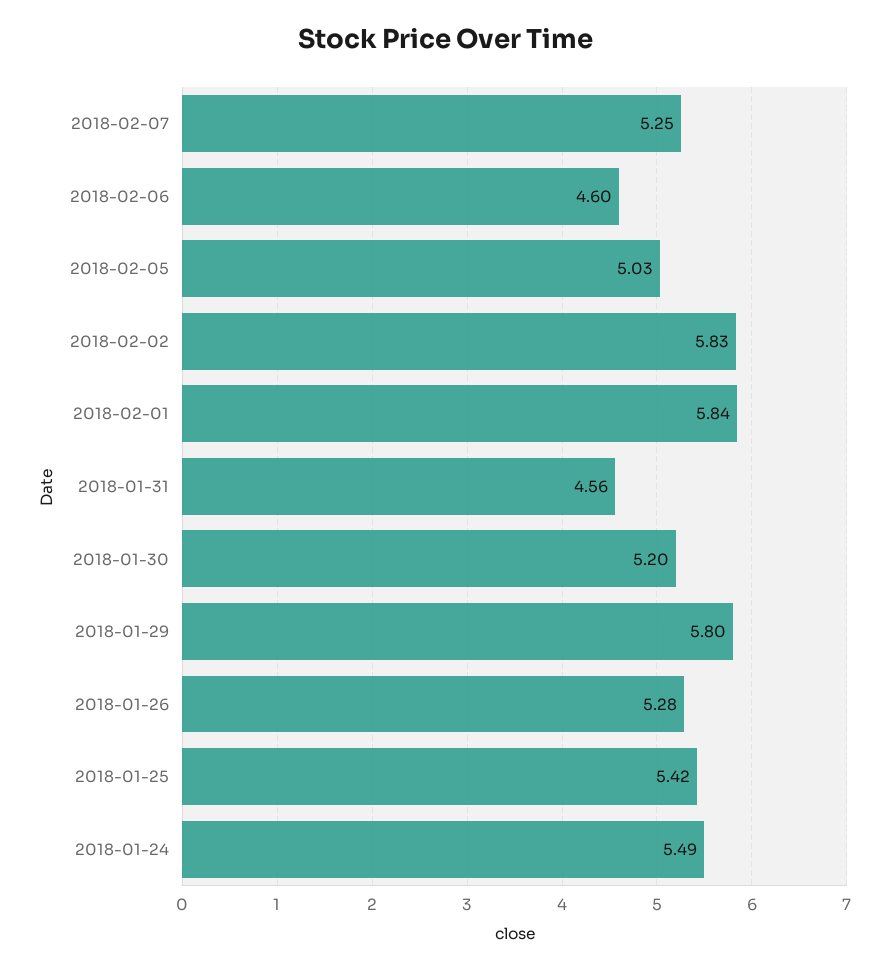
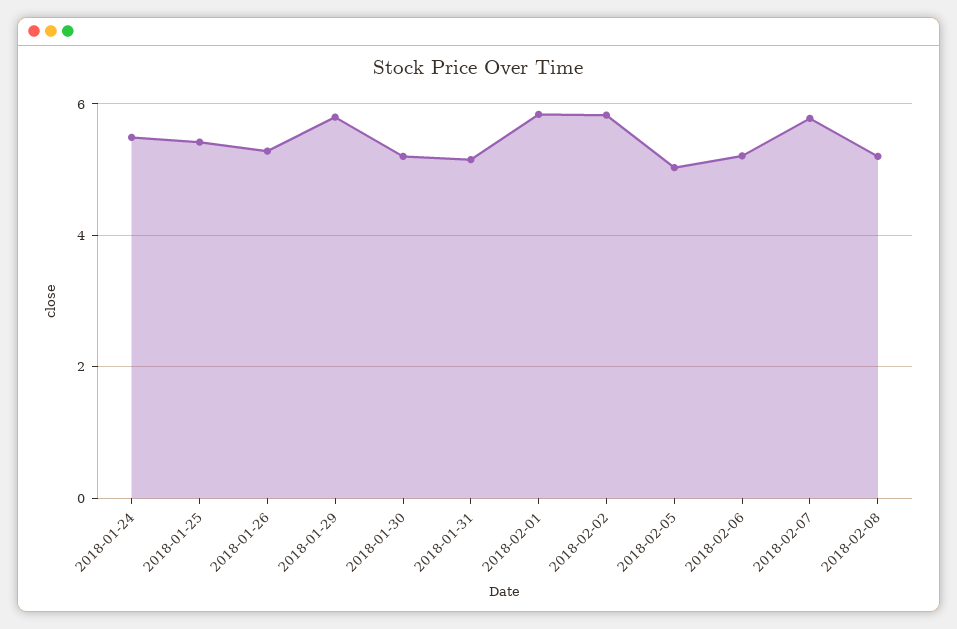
2018-02-07: 5.25 -> 5.8
2018-02-06: 4.6 -> 5.2
2018-01-31: 4.56 -> 5.2
2018-02-08: none -> 5.2

